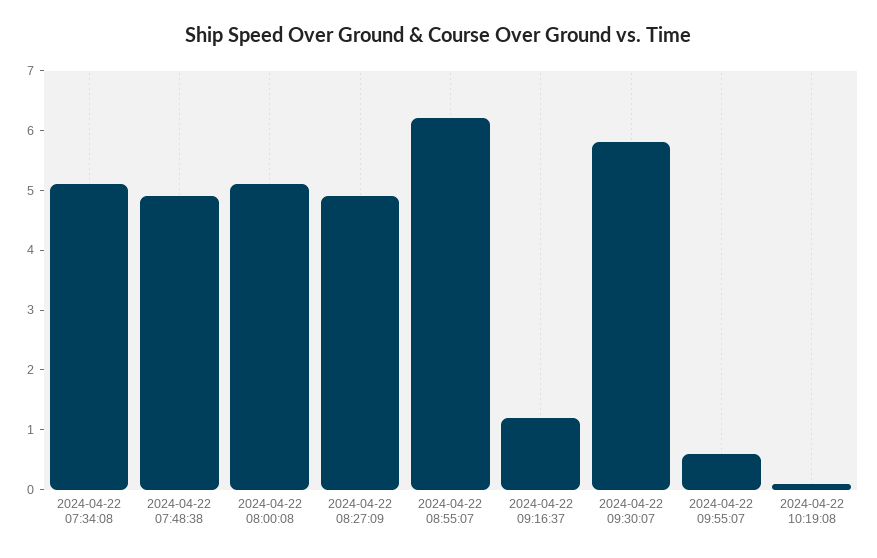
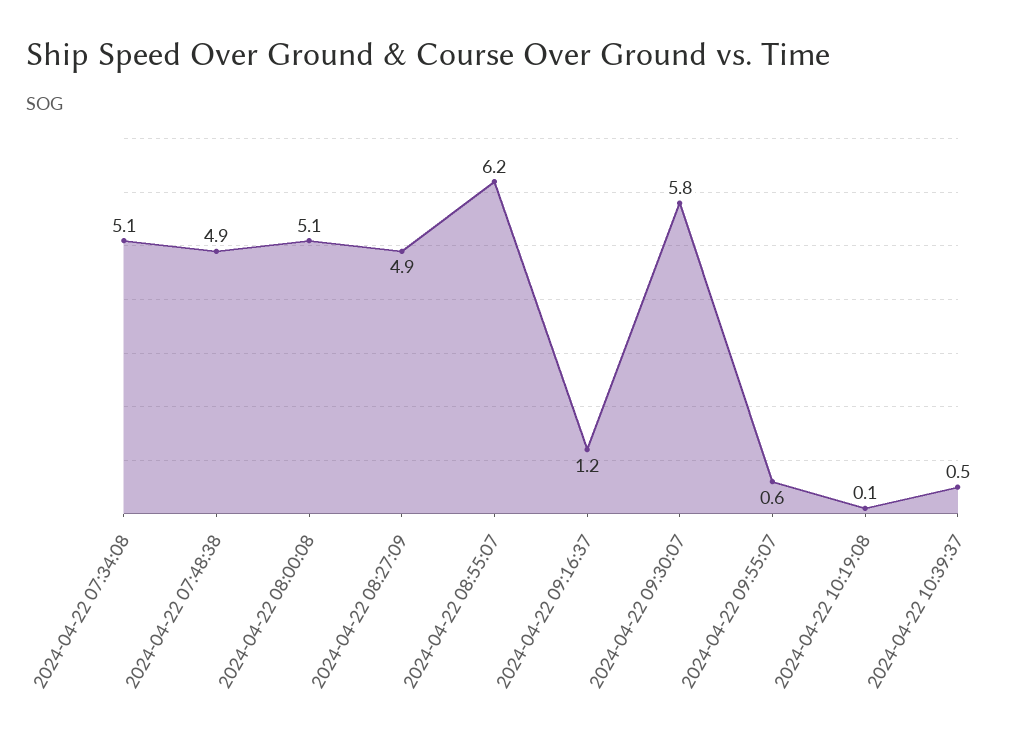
2024-04-22 10:39:37: none -> 0.5

